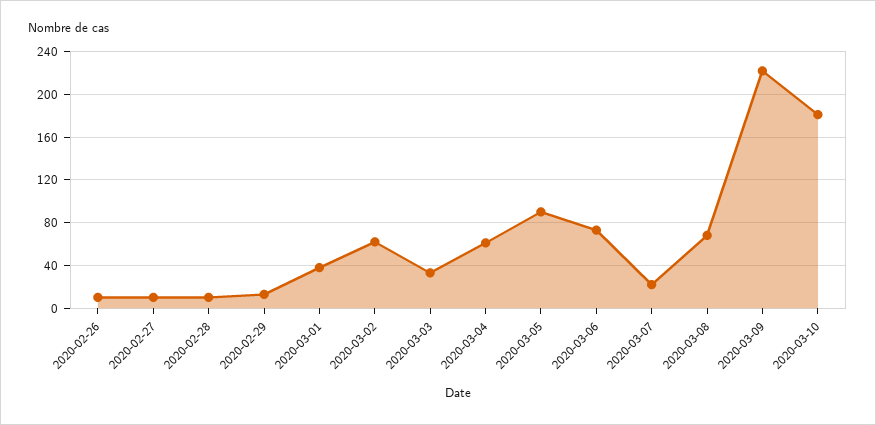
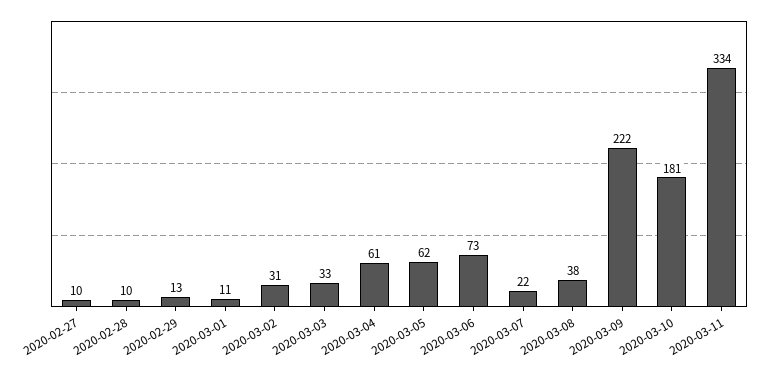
2020-02-26: 10 -> none
2020-03-01: 40 -> 11
2020-03-02: 60 -> 31
2020-03-05: 90 -> 62
2020-03-08: 70 -> 38
2020-03-11: none -> 334

